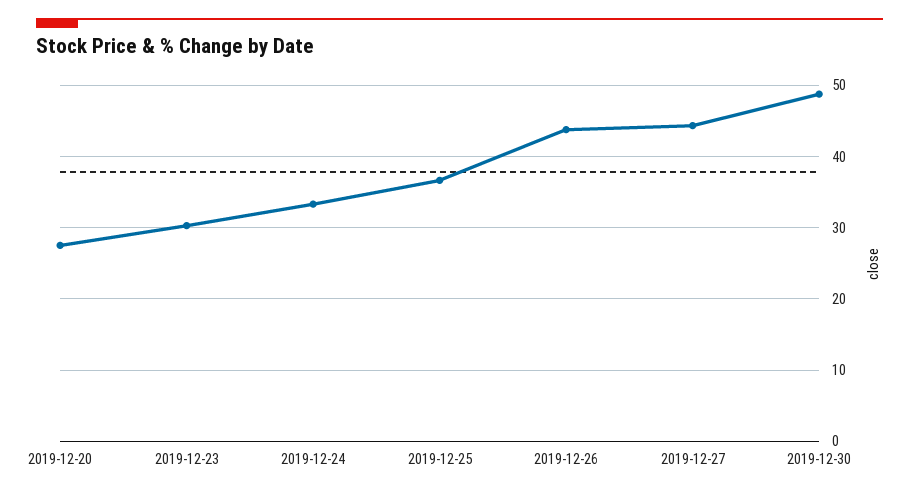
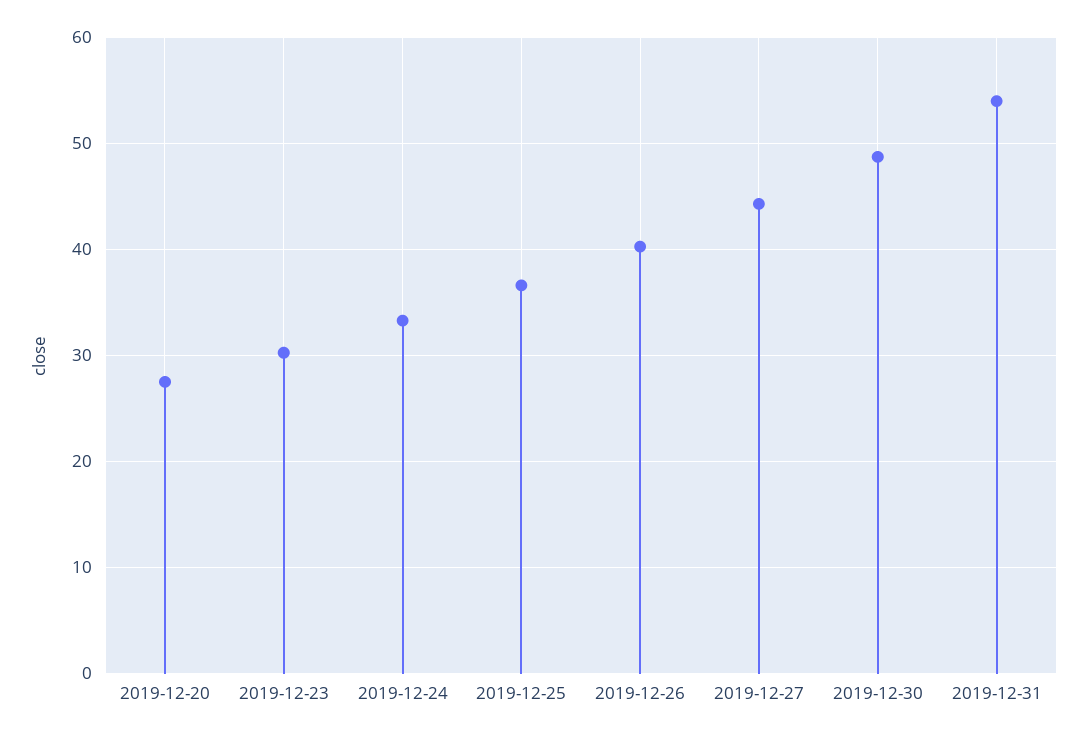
2019-12-26: 44 -> 40
2019-12-31: none -> 54

